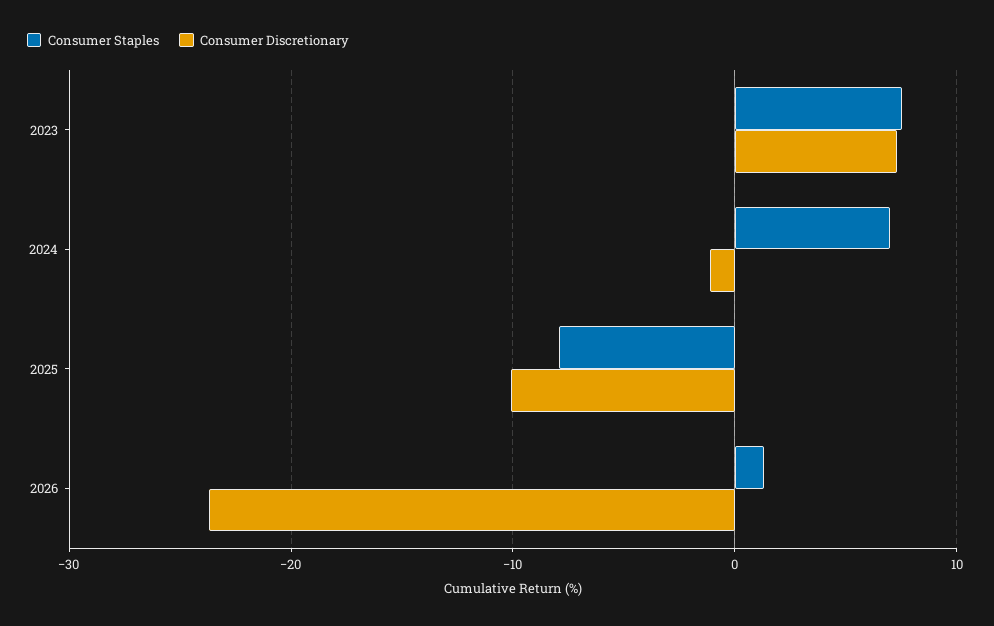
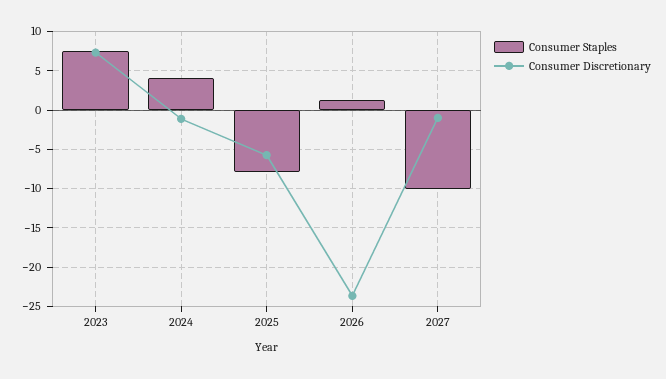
Consumer Staples, 2024: 7 -> 4
Consumer Discretionary, 2025: -10 -> -6
Consumer Staples, 2027: none -> -10
Consumer Discretionary, 2027: none -> -1

